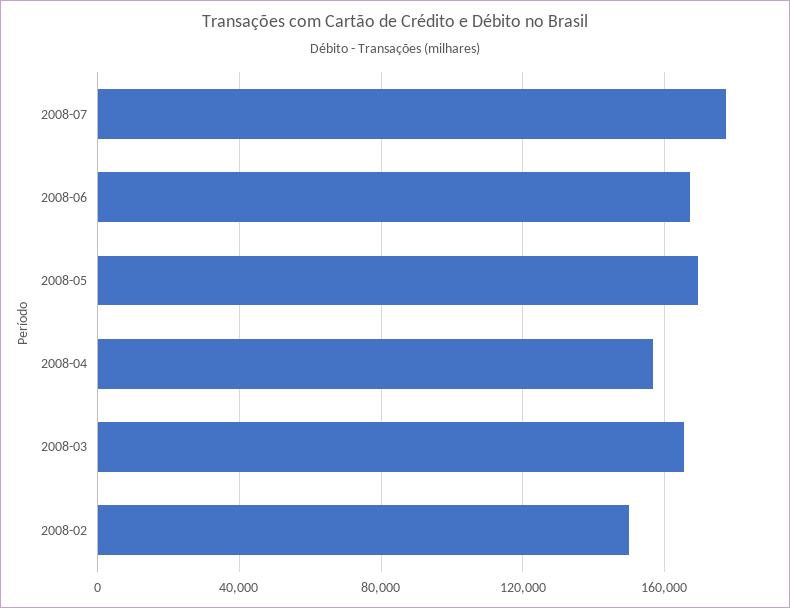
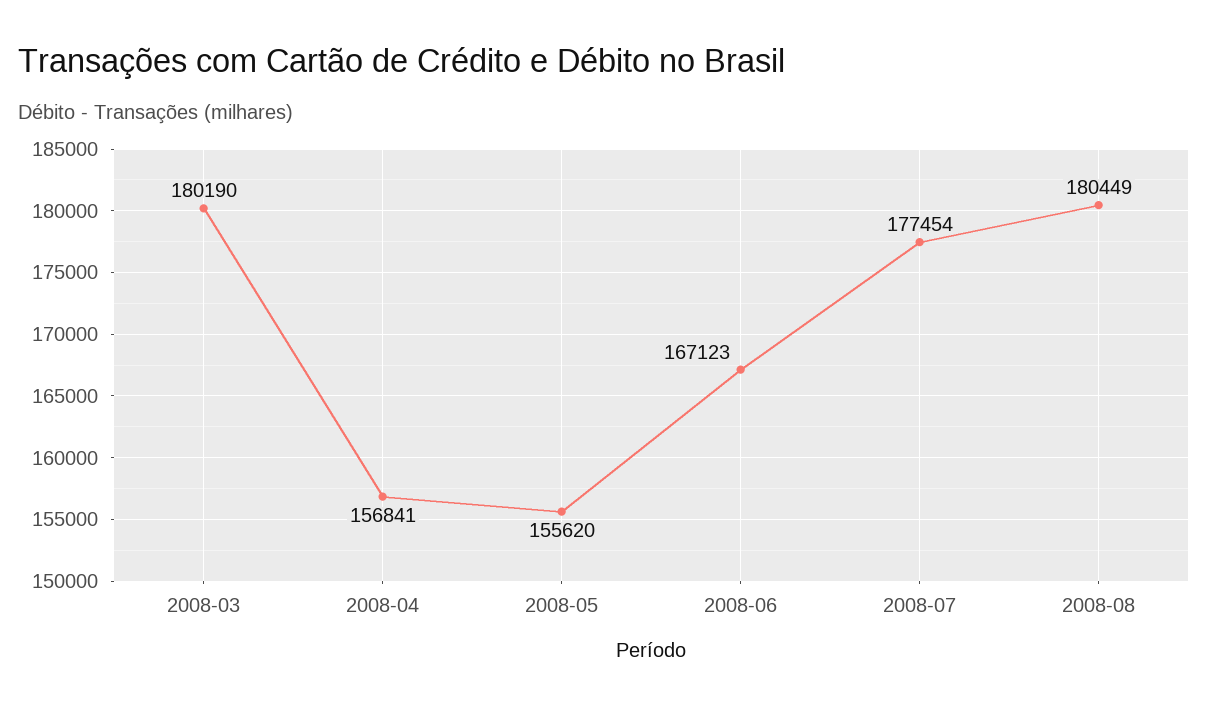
2008-05: 170000 -> 155620
2008-03: 165000 -> 180190
2008-02: 150000 -> none
2008-08: none -> 180449

